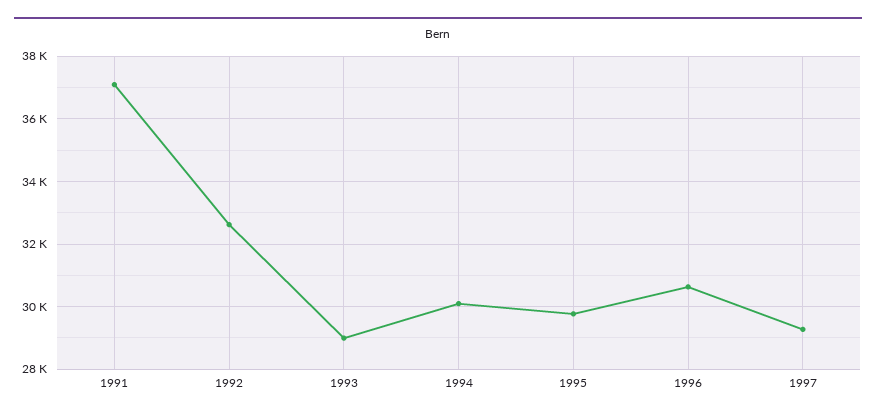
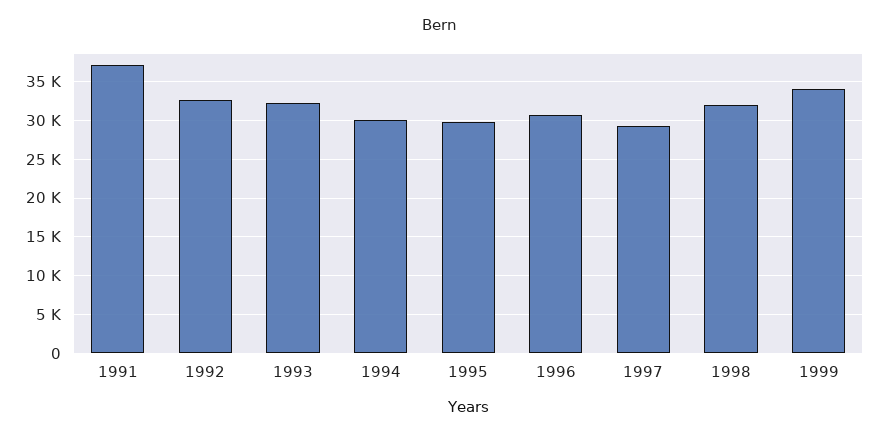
1993: 29000 -> 32000
1998: none -> 32000
1999: none -> 34000

